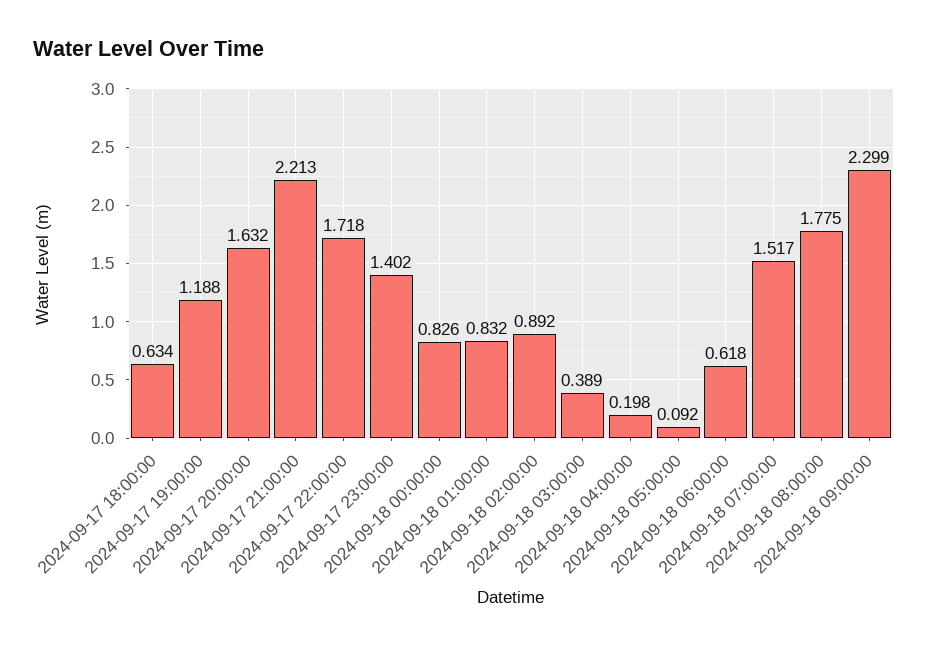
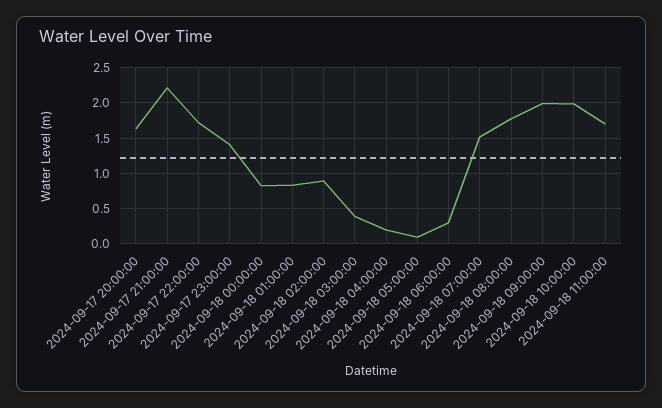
2024-09-17 18:00:00: 0.634 -> none
2024-09-17 19:00:00: 1.188 -> none
2024-09-18 06:00:00: 0.618 -> 0.3
2024-09-18 09:00:00: 2.299 -> 2
2024-09-18 10:00:00: none -> 2
2024-09-18 11:00:00: none -> 1.7

